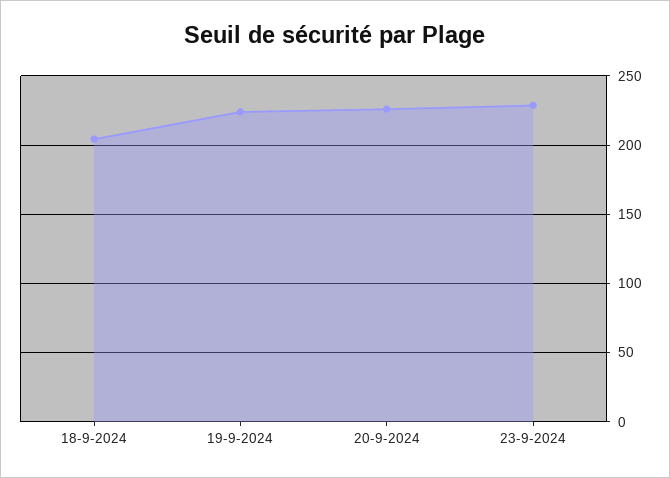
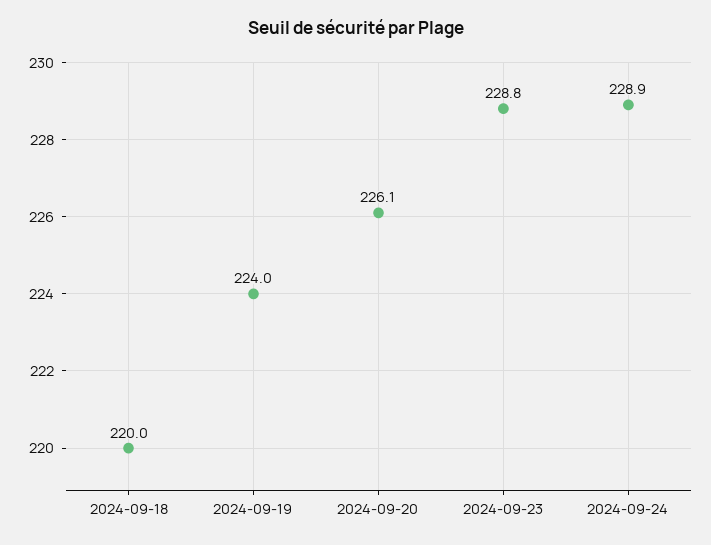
18-9-2024: 205 -> 220
2024-09-24: none -> 228.9

